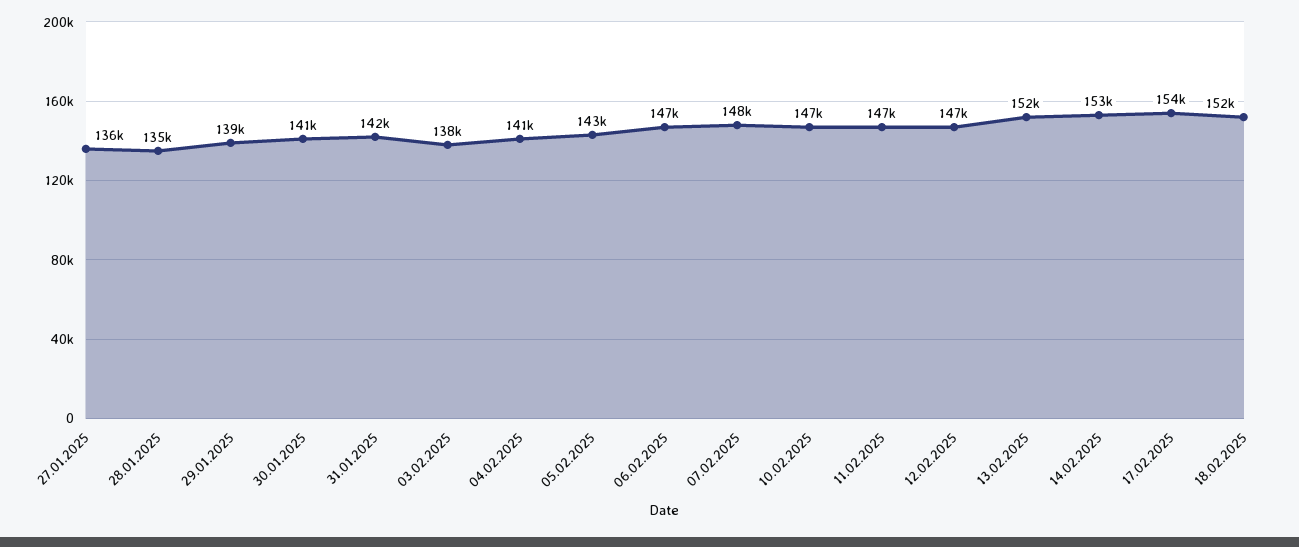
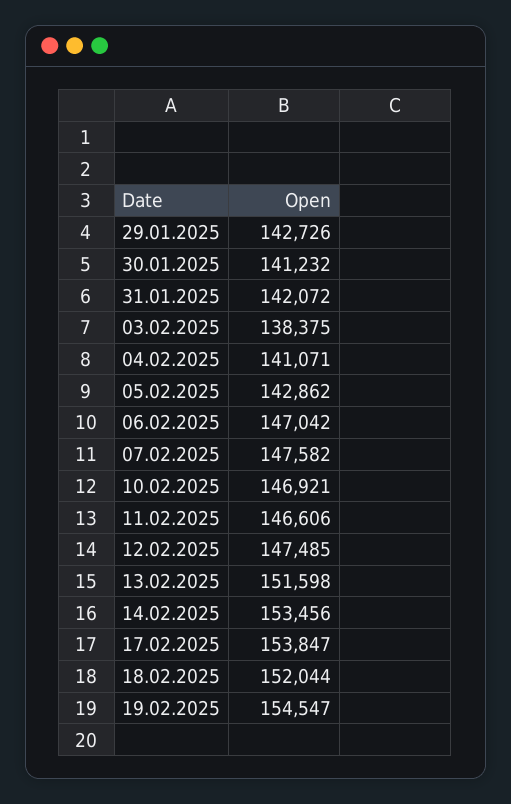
27.01.2025: 136000 -> none
28.01.2025: 135000 -> none
29.01.2025: 139000 -> 142726
19.02.2025: none -> 154547

